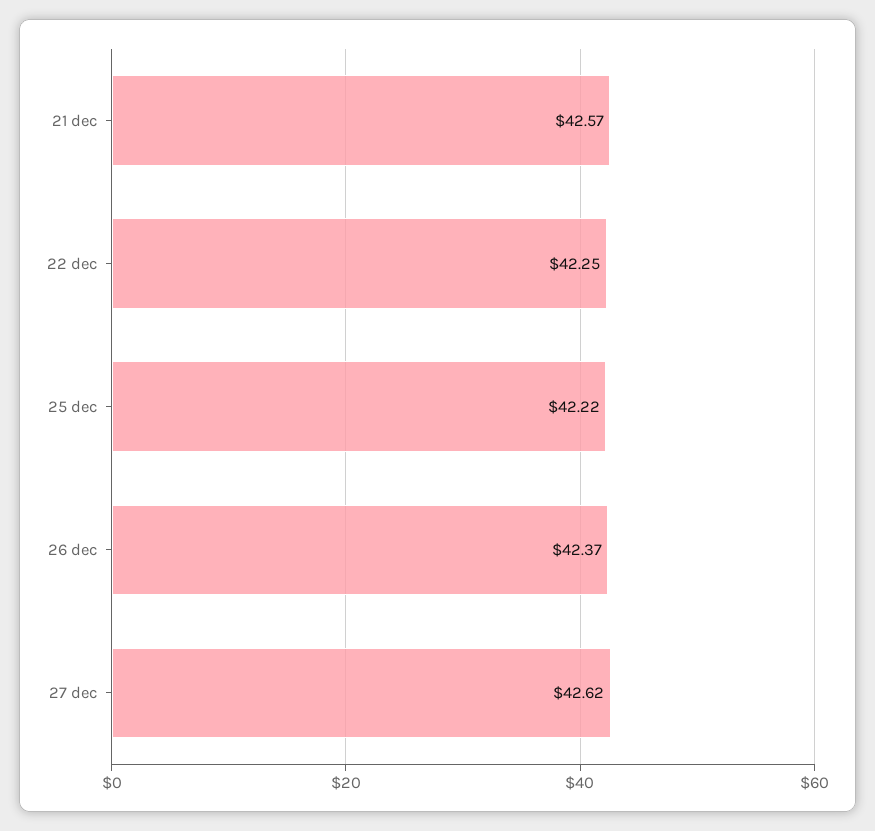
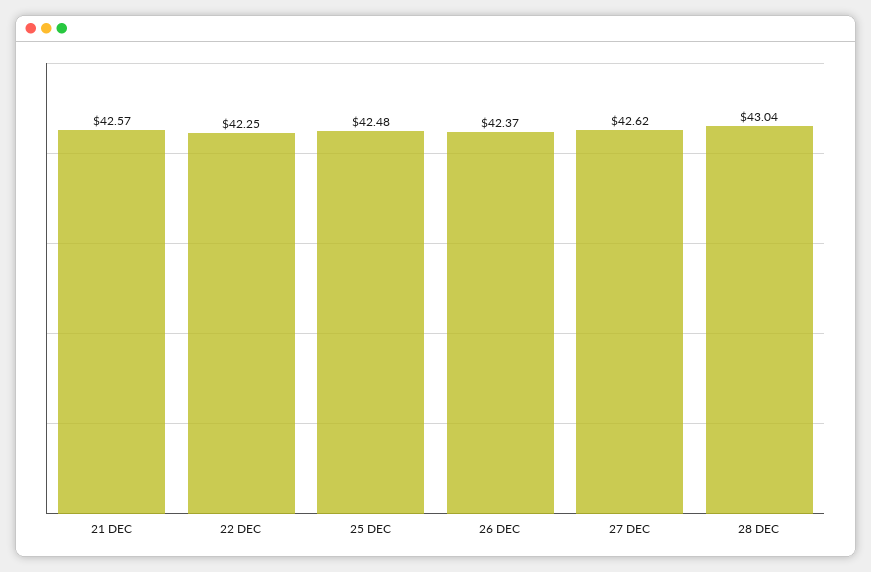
25 dec: 42.22 -> 42.48
28 DEC: none -> 43.04

